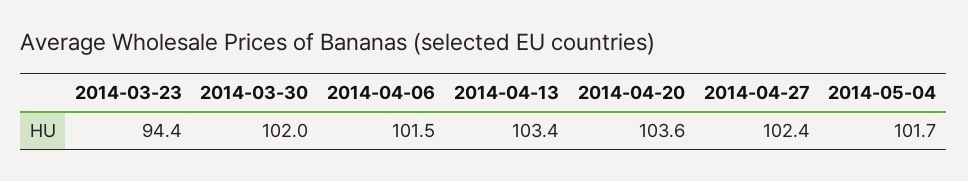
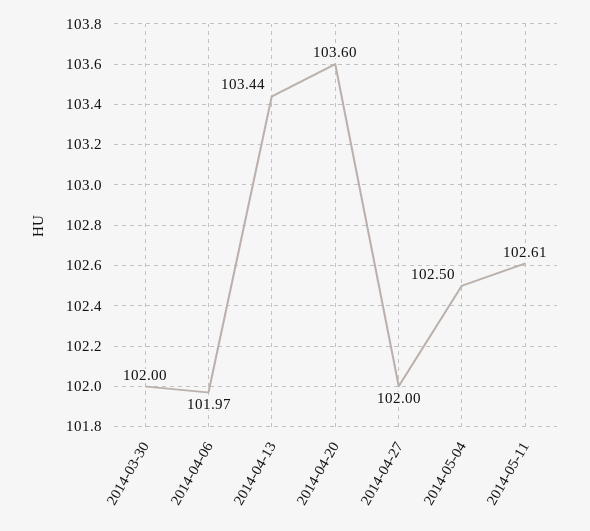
2014-03-23: 94.4 -> none
2014-04-06: 101.5 -> 101.97
2014-04-27: 102.4 -> 102
2014-05-04: 101.7 -> 102.5
2014-05-11: none -> 102.61

